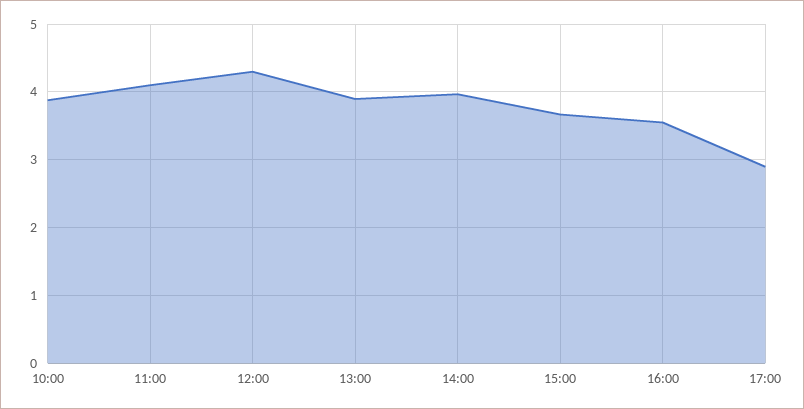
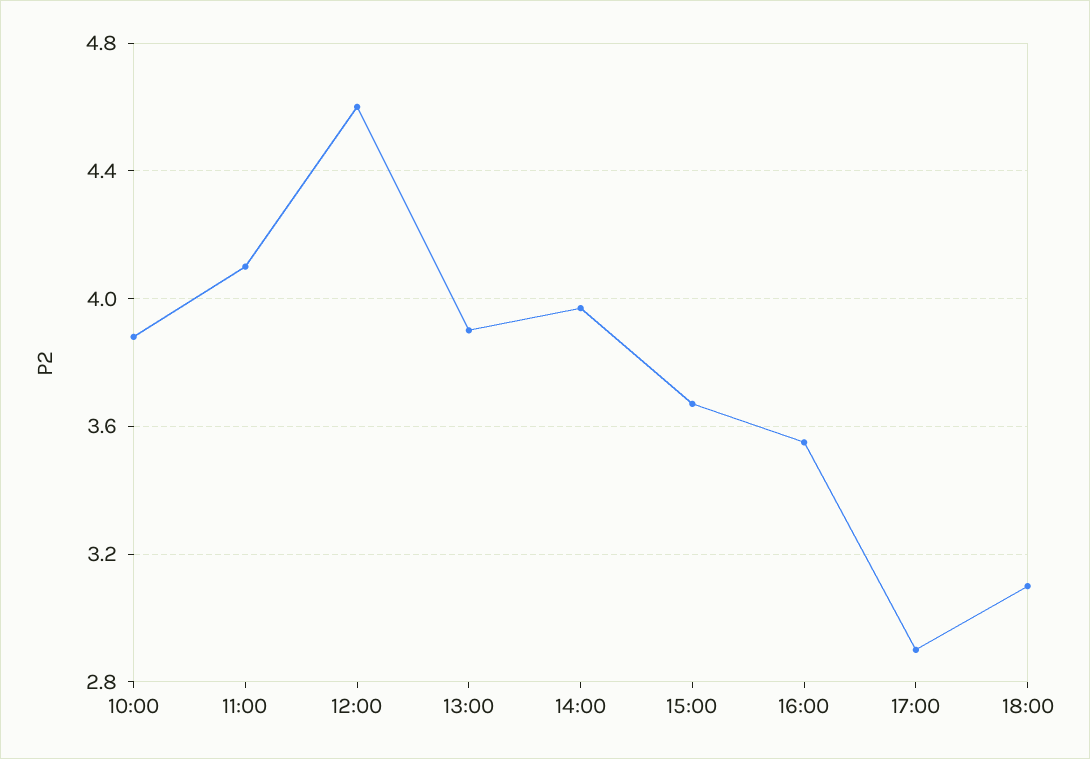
12:00: 4.3 -> 4.6
18:00: none -> 3.1

